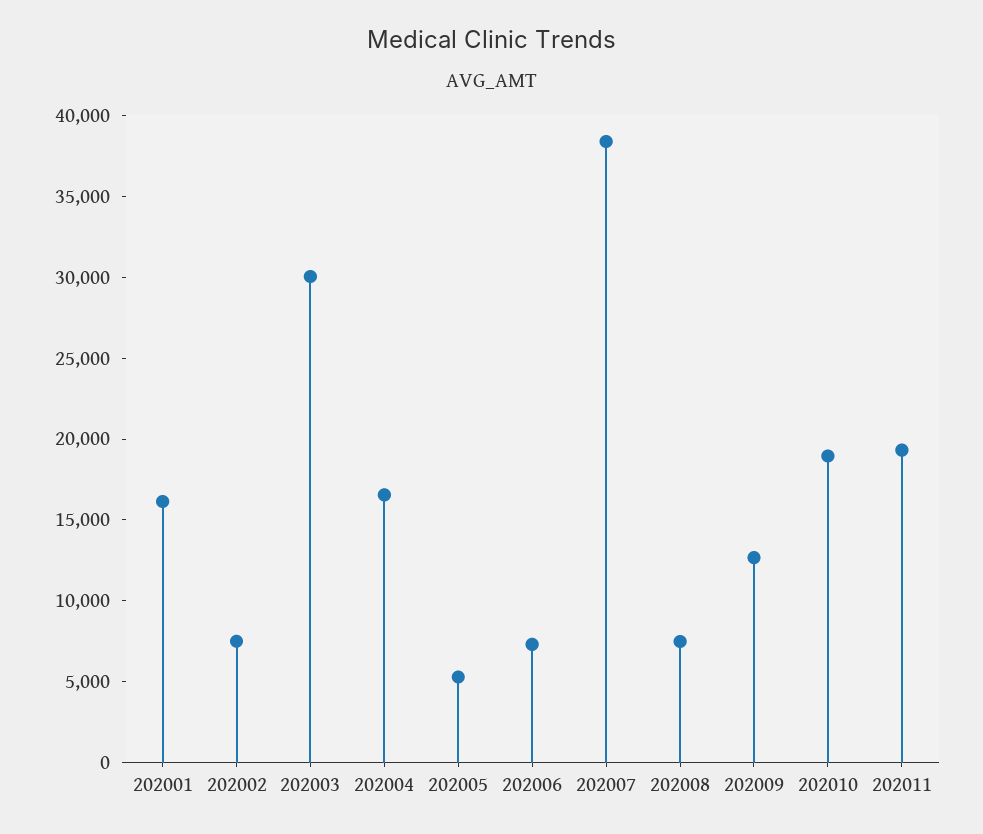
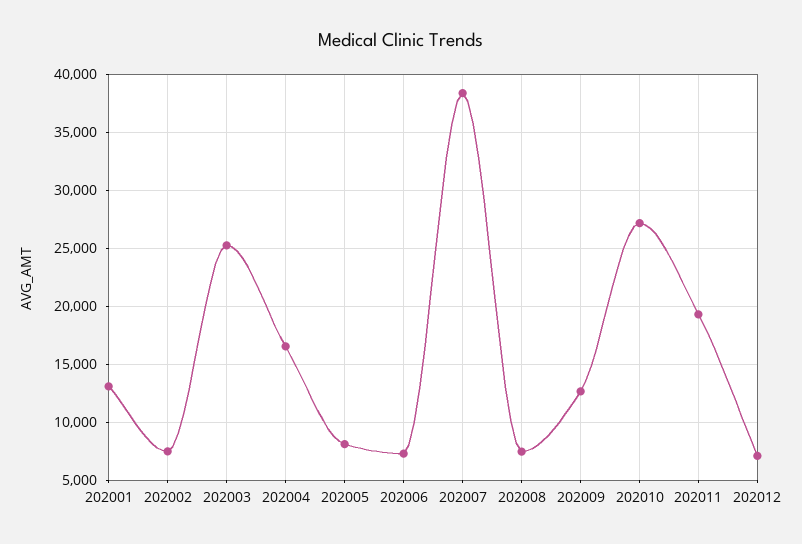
202001: 16000 -> 13000
202003: 30000 -> 25000
202005: 5000 -> 8000
202010: 19000 -> 27000
202012: none -> 7000

